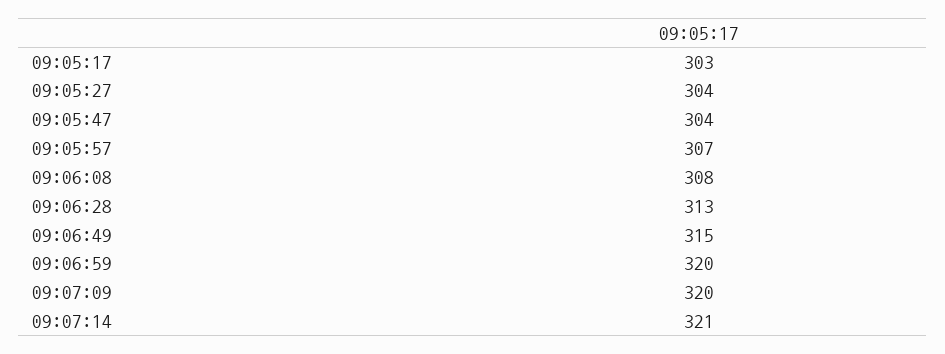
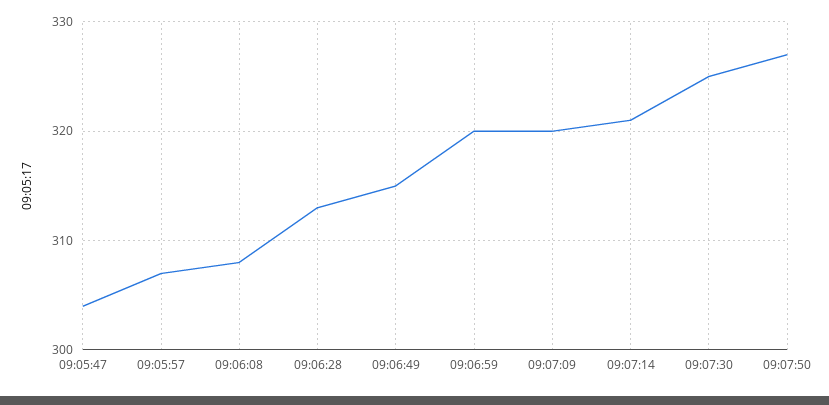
09:05:17: 303 -> none
09:05:27: 304 -> none
09:07:30: none -> 325
09:07:50: none -> 327

